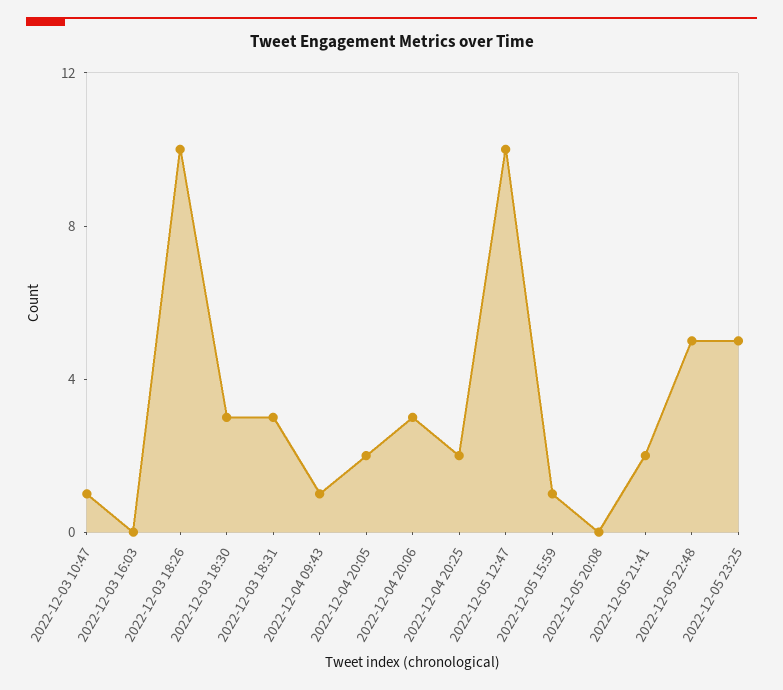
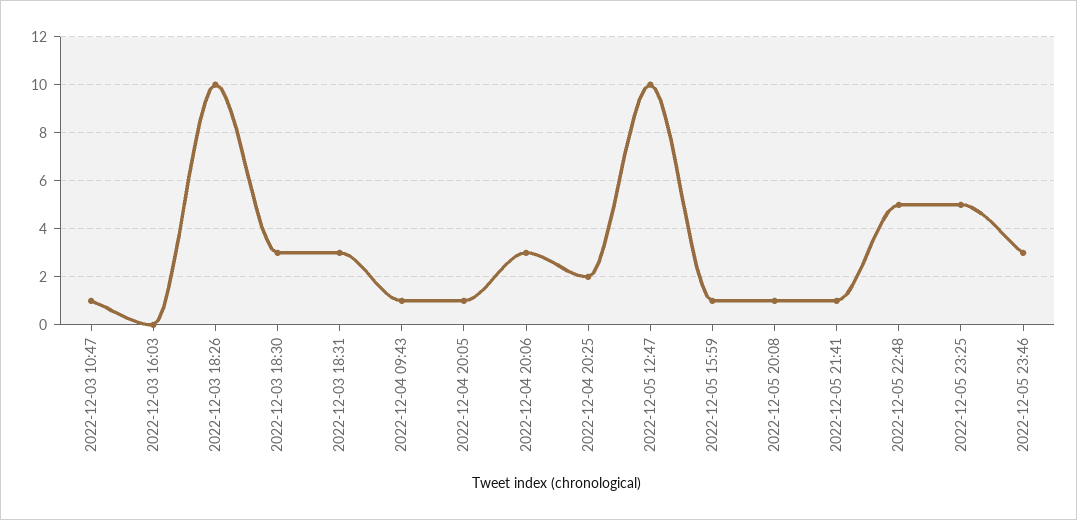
2022-12-04 20:05: 2 -> 1
2022-12-05 20:08: 0 -> 1
2022-12-05 21:41: 2 -> 1
2022-12-05 23:46: none -> 3

